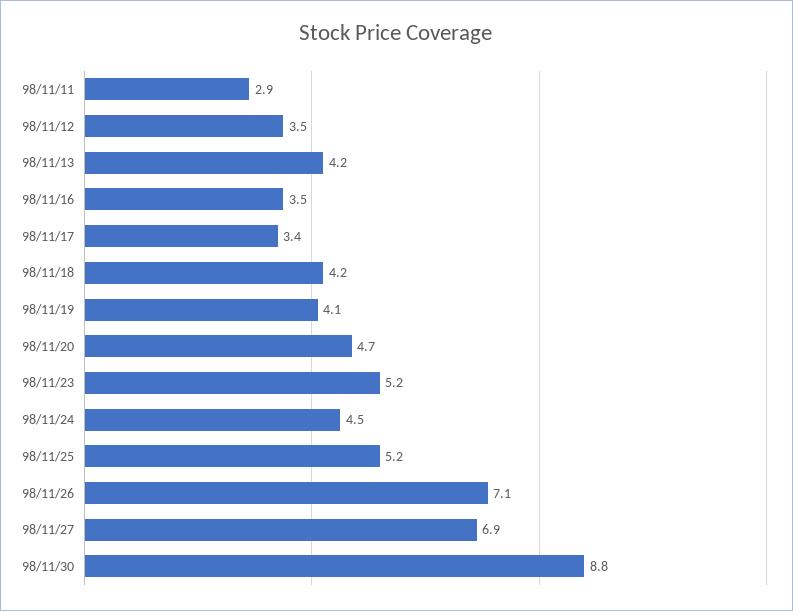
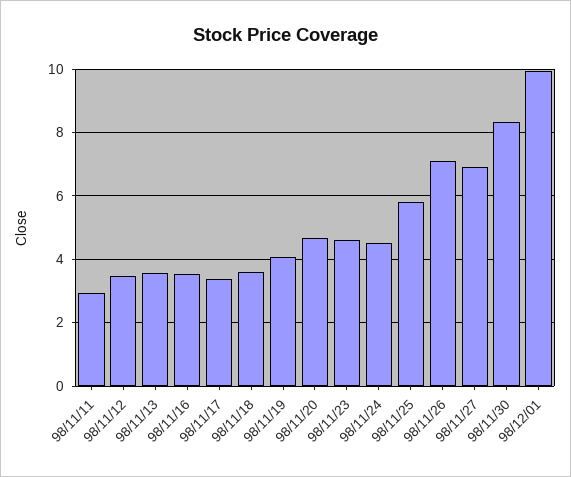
98/11/13: 4.2 -> 3.6
98/11/18: 4.2 -> 3.6
98/11/23: 5.2 -> 4.6
98/11/25: 5.2 -> 5.8
98/11/30: 8.8 -> 8.4
98/12/01: none -> 10

